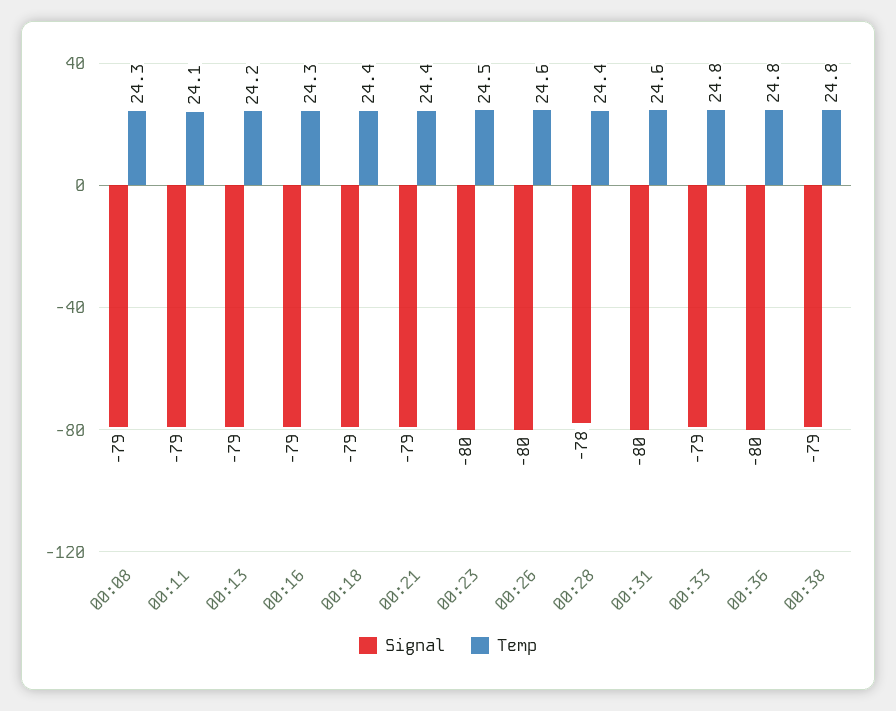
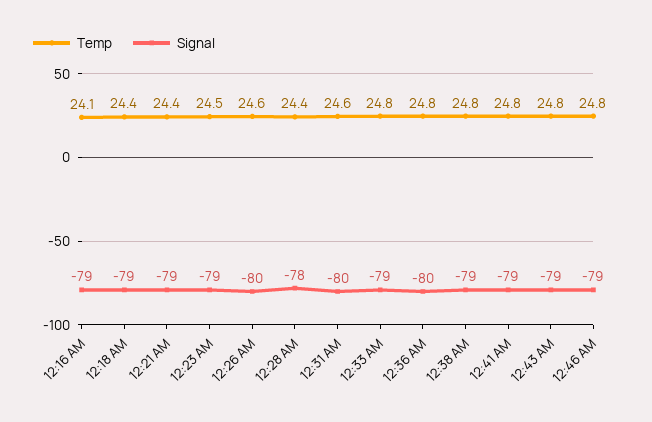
Signal, 00:08: -79 -> none
Temp, 00:08: 24.3 -> none
Signal, 00:11: -79 -> none
Temp, 00:11: 24.1 -> none
Signal, 00:13: -79 -> none
Temp, 00:13: 24.2 -> none
Temp, 00:16: 24.3 -> 24.1
Signal, 00:23: -80 -> -79
Temp, 12:41 AM: none -> 24.8
Signal, 12:41 AM: none -> -79
Temp, 12:43 AM: none -> 24.8
Signal, 12:43 AM: none -> -79
Temp, 12:46 AM: none -> 24.8
Signal, 12:46 AM: none -> -79

